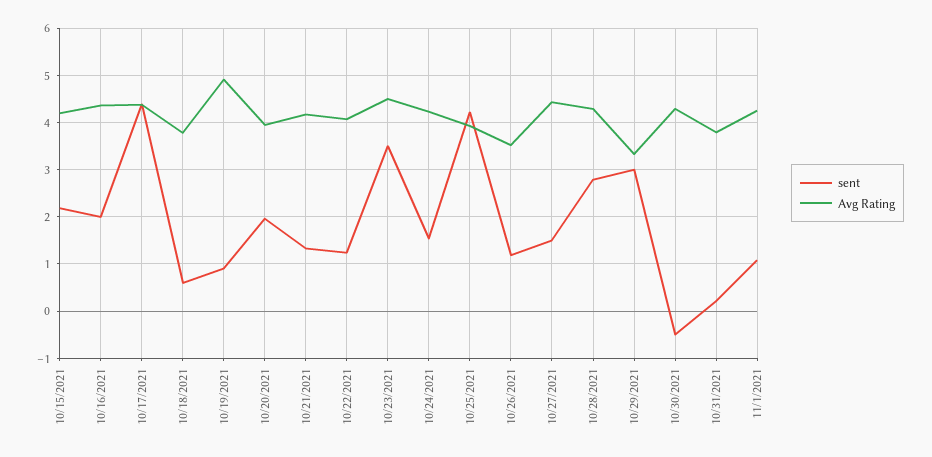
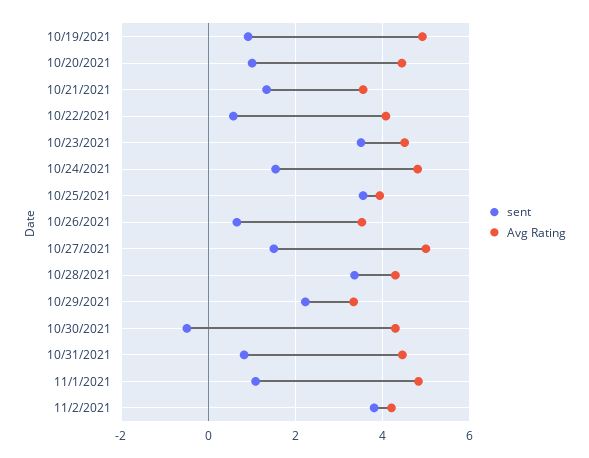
sent, 10/15/2021: 2.2 -> none
Avg Rating, 10/15/2021: 4.2 -> none
sent, 10/16/2021: 2 -> none
Avg Rating, 10/16/2021: 4.4 -> none
sent, 10/17/2021: 4.4 -> none
Avg Rating, 10/17/2021: 4.4 -> none
sent, 10/18/2021: 0.6 -> none
Avg Rating, 10/18/2021: 3.8 -> none
sent, 10/20/2021: 2 -> 1
Avg Rating, 10/20/2021: 4 -> 4.4
Avg Rating, 10/21/2021: 4.2 -> 3.6
sent, 10/22/2021: 1.2 -> 0.6
Avg Rating, 10/24/2021: 4.2 -> 4.8
sent, 10/25/2021: 4.2 -> 3.6
sent, 10/26/2021: 1.2 -> 0.6
Avg Rating, 10/27/2021: 4.4 -> 5
sent, 10/28/2021: 2.8 -> 3.4
sent, 10/29/2021: 3 -> 2.2
sent, 10/31/2021: 0.2 -> 0.8
Avg Rating, 10/31/2021: 3.8 -> 4.4
Avg Rating, 11/1/2021: 4.2 -> 4.8
sent, 11/2/2021: none -> 3.8
Avg Rating, 11/2/2021: none -> 4.2

